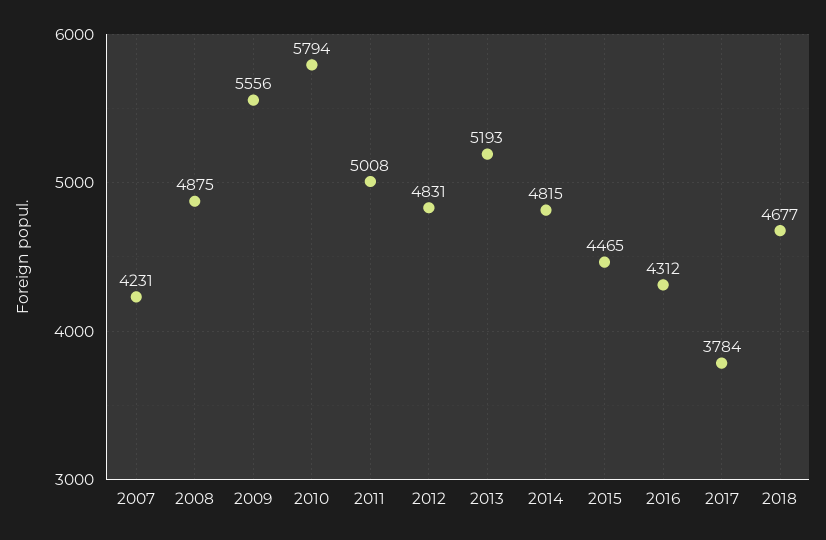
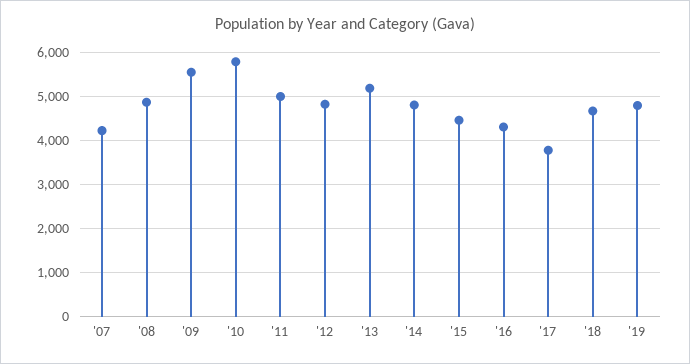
'19: none -> 4800

